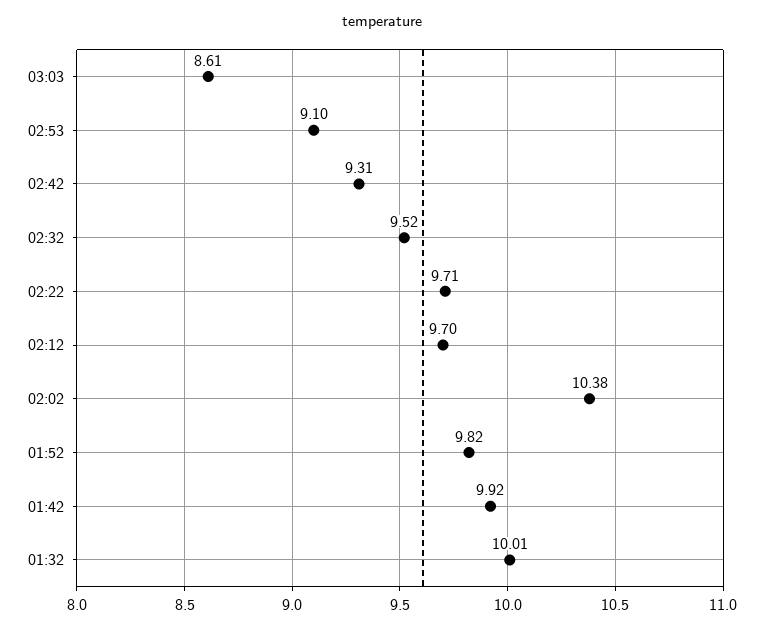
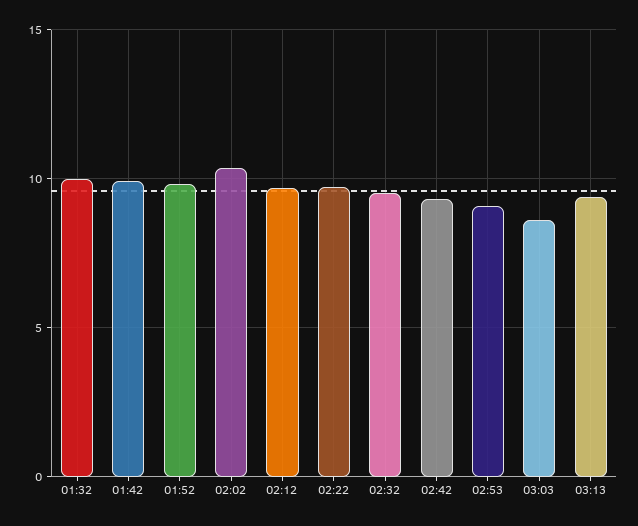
03:13: none -> 9.5

